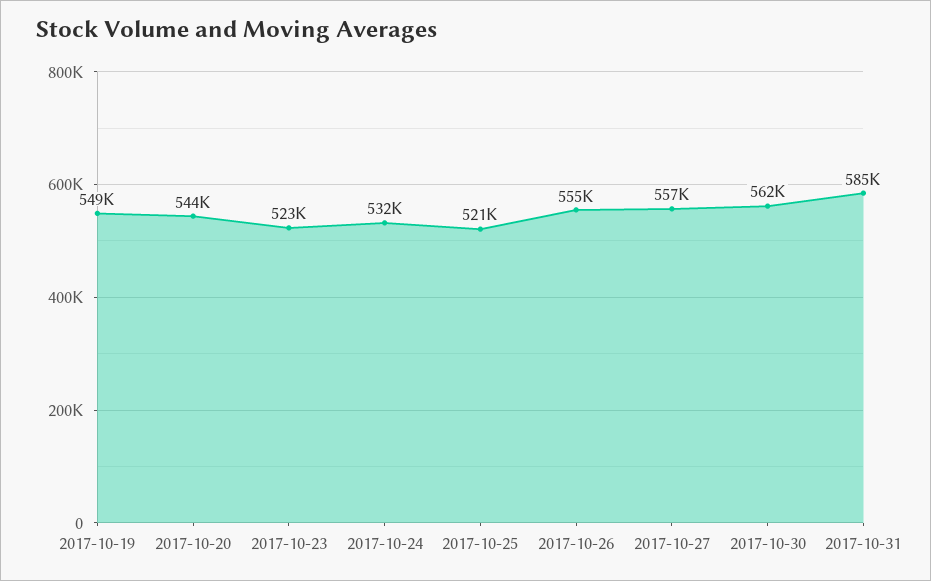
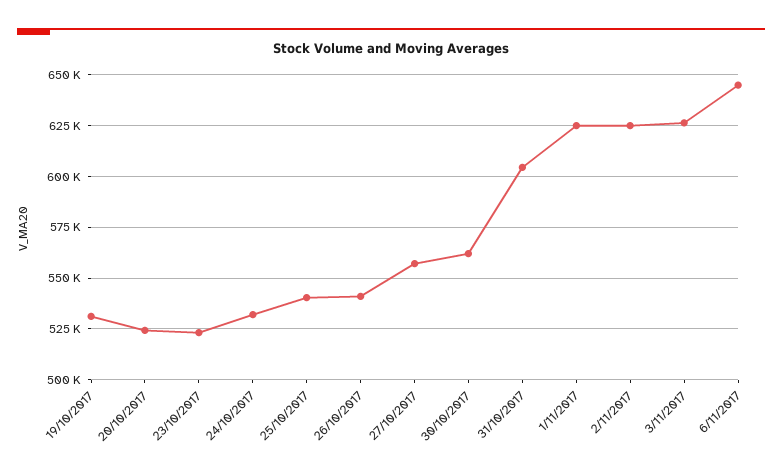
2017-10-19: 549000 -> 530000
2017-10-20: 544000 -> 525000
2017-10-25: 521000 -> 540000
2017-10-26: 555000 -> 540000
2017-10-31: 585000 -> 605000
1/11/2017: none -> 625000
2/11/2017: none -> 625000
3/11/2017: none -> 625000
6/11/2017: none -> 645000

